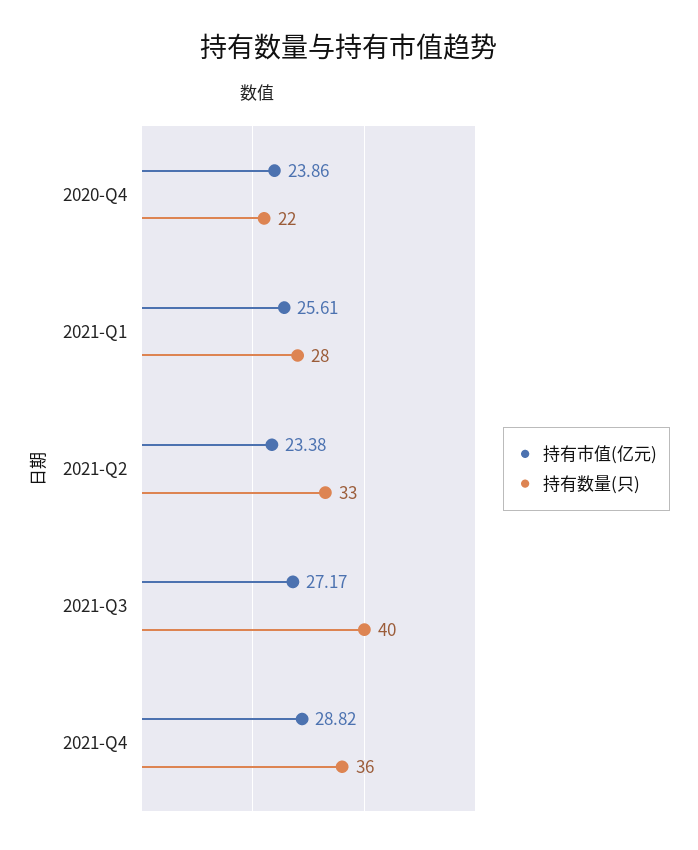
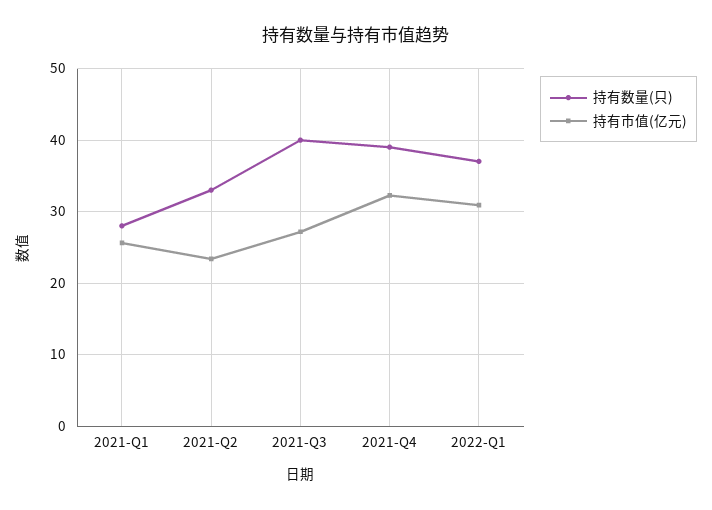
持有市值(亿元), 2020-Q4: 23.86 -> none
持有数量(只), 2020-Q4: 22 -> none
持有市值(亿元), 2021-Q4: 28.82 -> 32
持有数量(只), 2021-Q4: 36 -> 39
持有数量(只), 2022-Q1: none -> 37
持有市值(亿元), 2022-Q1: none -> 31

